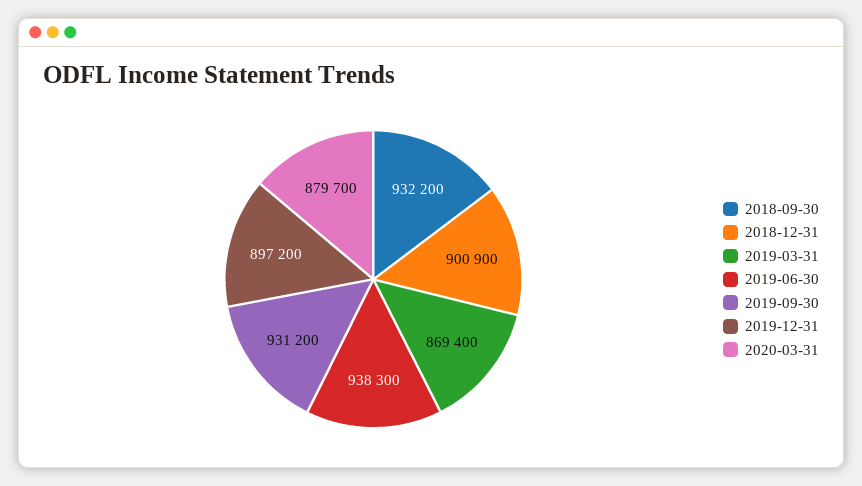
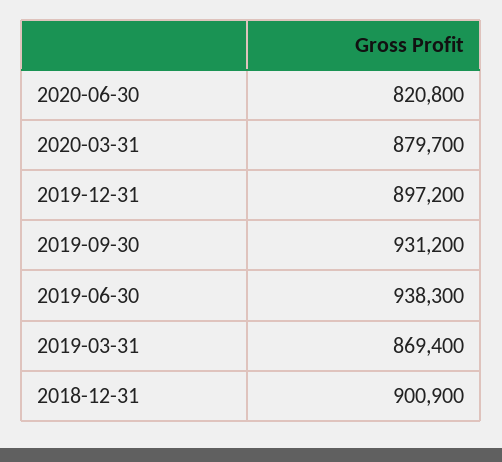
2018-09-30: 932200 -> none
2020-06-30: none -> 820800

